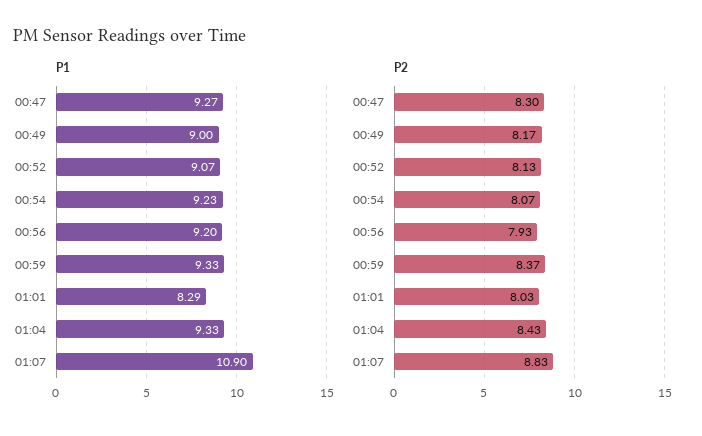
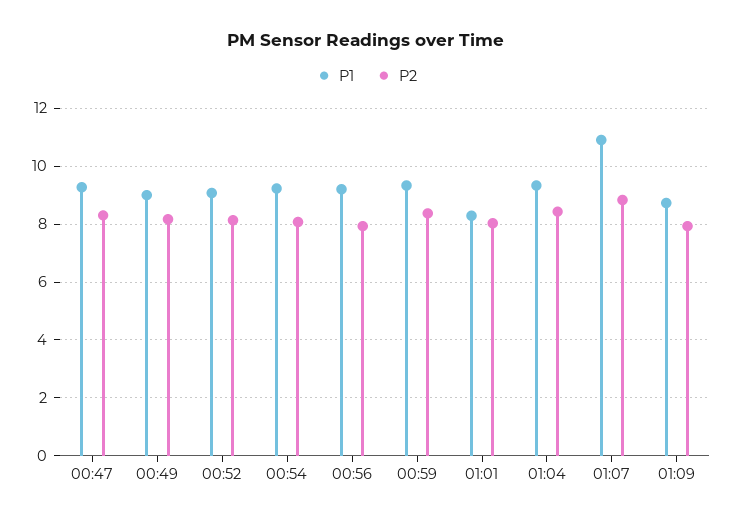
P1, 01:09: none -> 8.75
P2, 01:09: none -> 8

